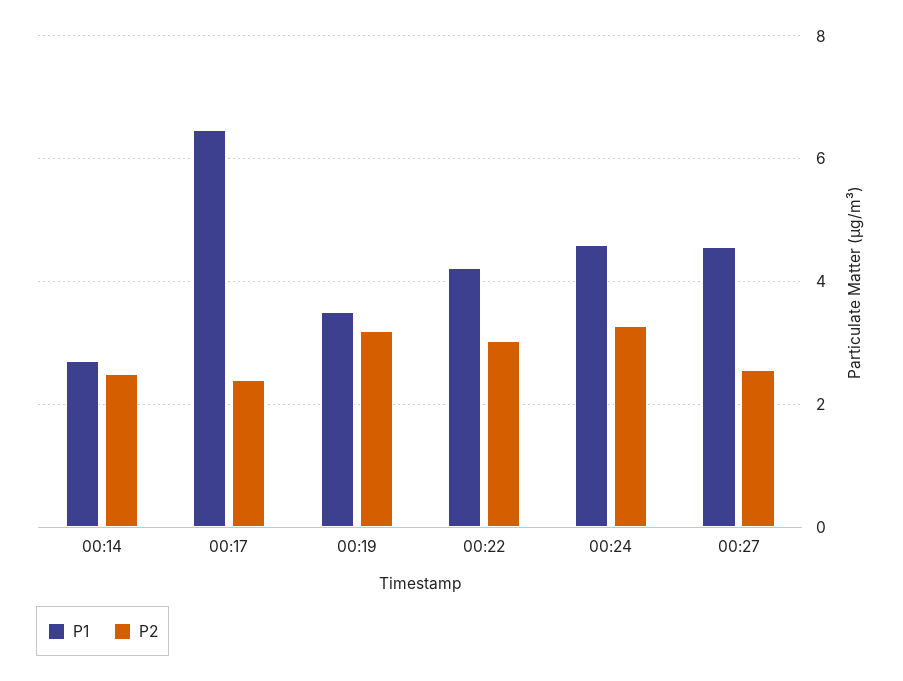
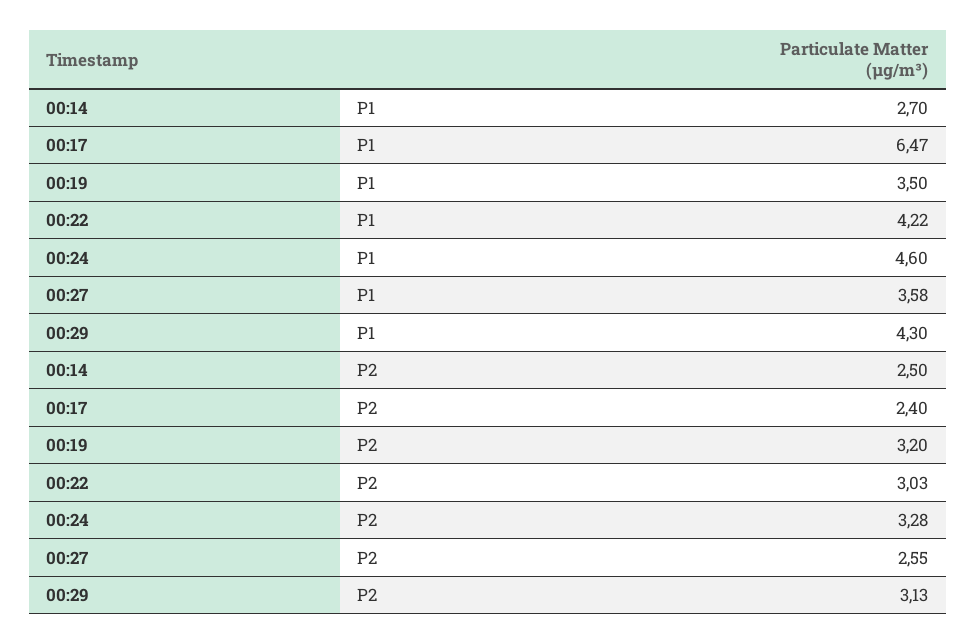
P1, 00:27: 4.6 -> 3.58
P1, 00:29: none -> 4.3
P2, 00:29: none -> 3.13

